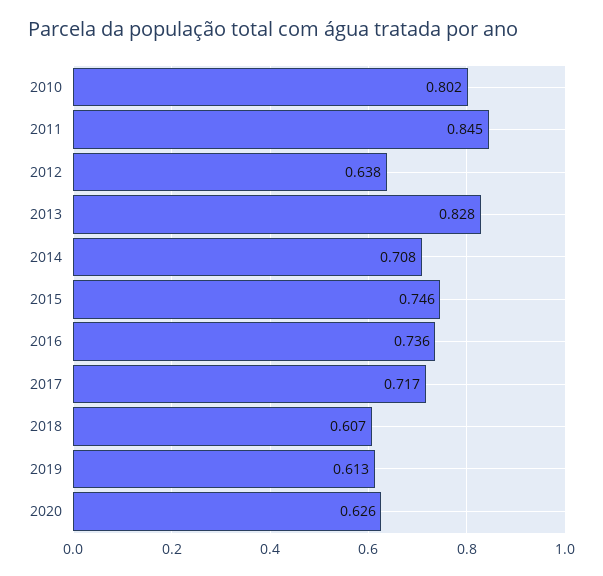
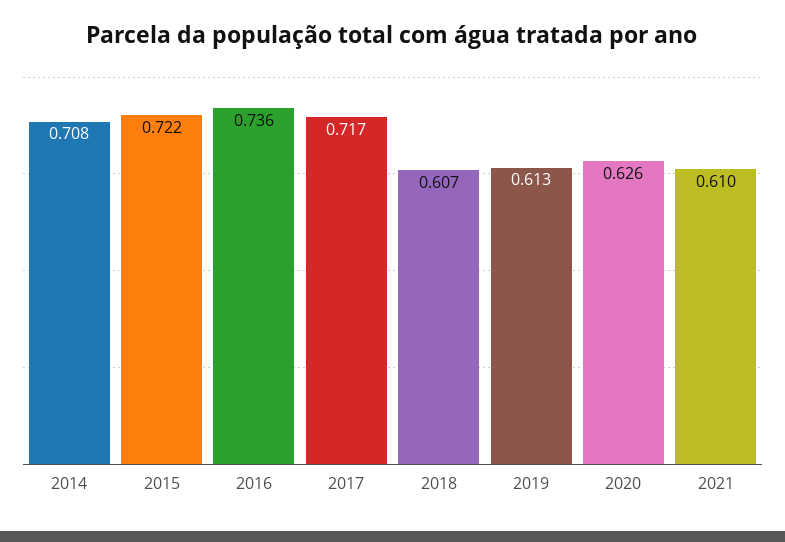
2010: 0.802 -> none
2011: 0.845 -> none
2012: 0.638 -> none
2013: 0.828 -> none
2015: 0.746 -> 0.722
2021: none -> 0.61

